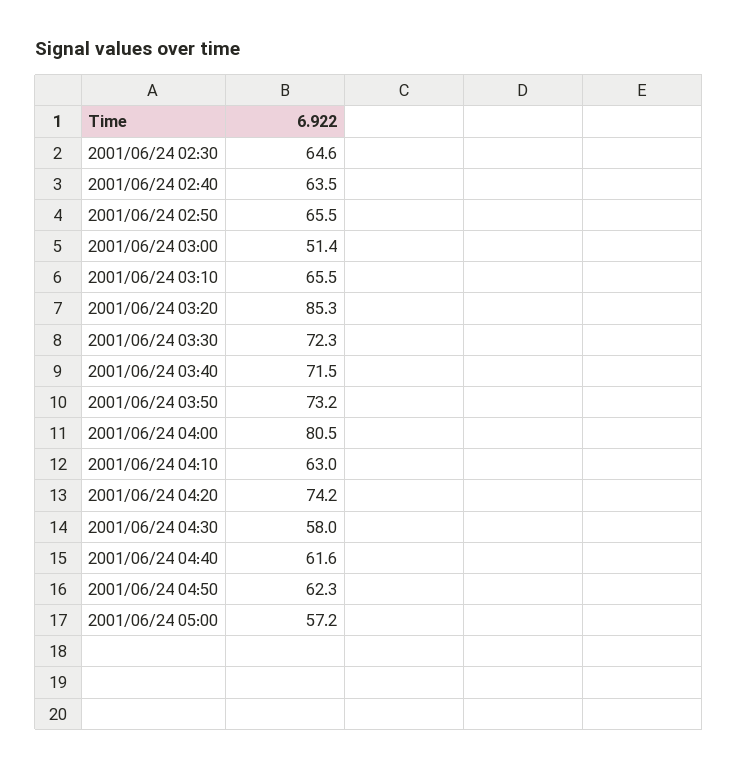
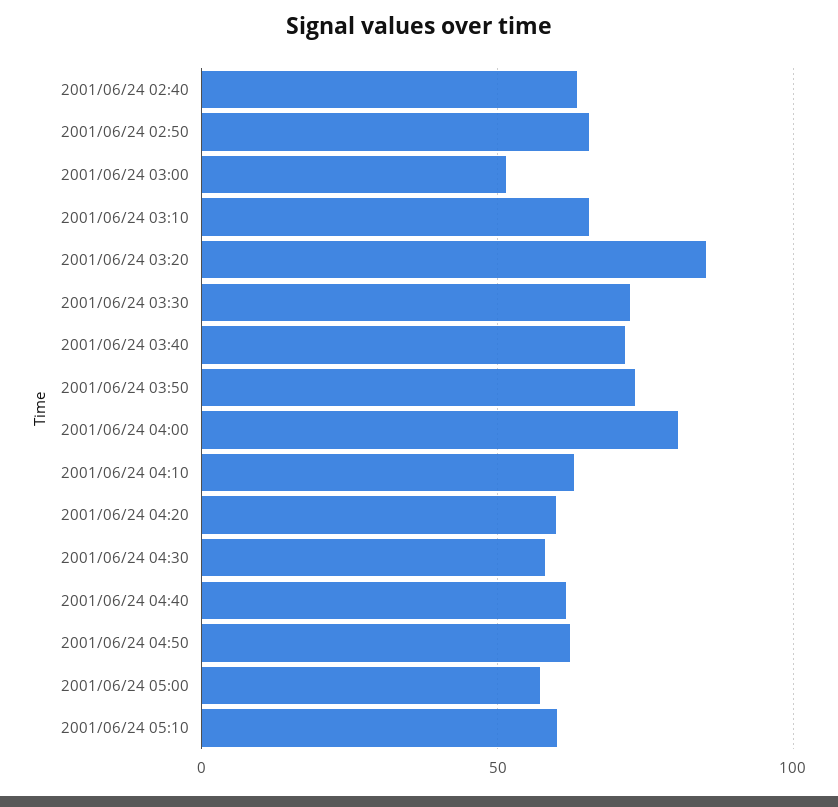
2001/06/24 02:30: 64.6 -> none
2001/06/24 04:20: 74.2 -> 60
2001/06/24 05:10: none -> 60

